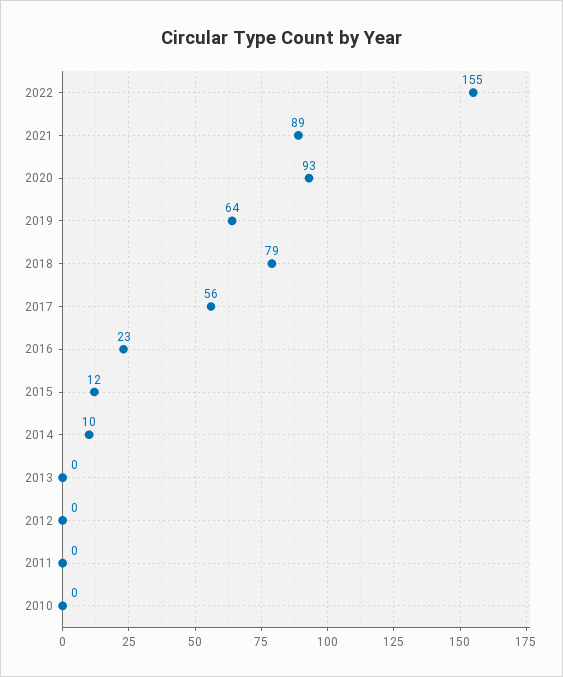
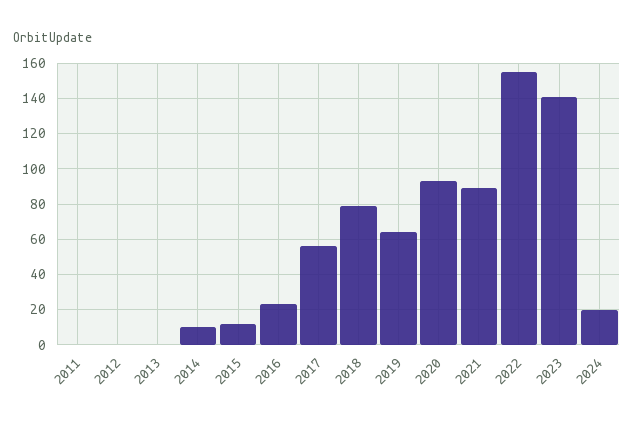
2010: 0 -> none
2023: none -> 140
2024: none -> 20

